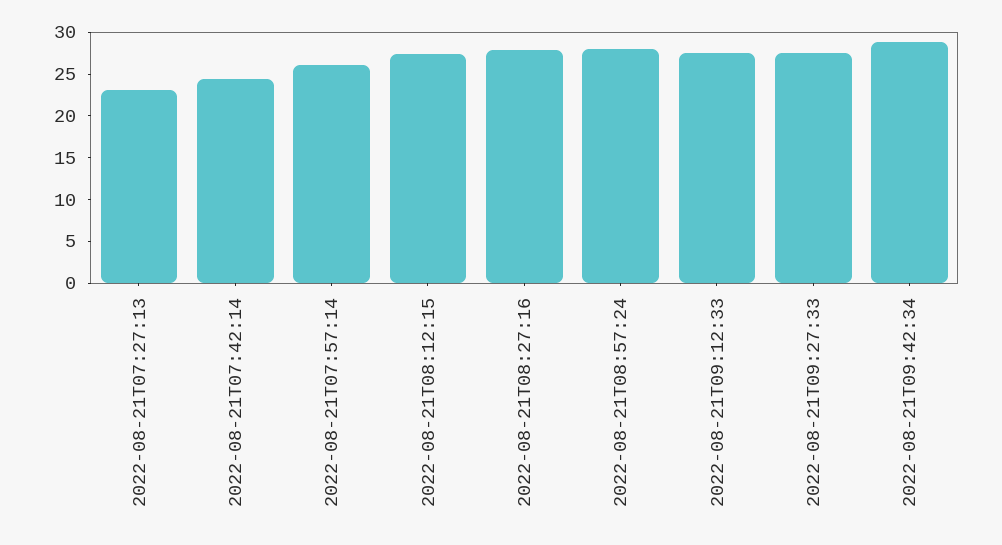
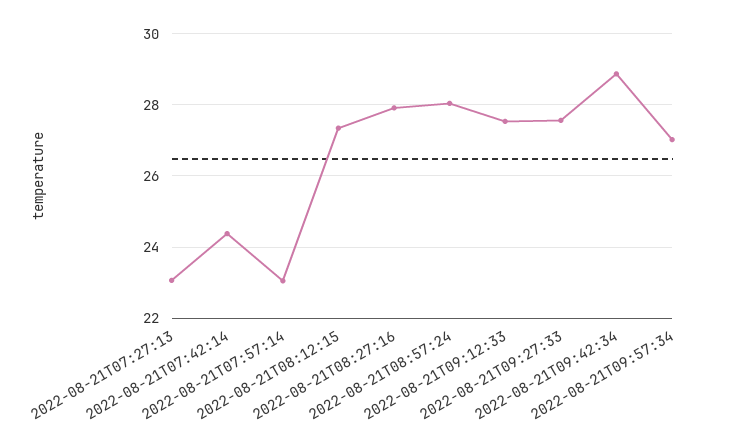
2022-08-21T07:57:14: 26 -> 23
2022-08-21T09:57:34: none -> 27

